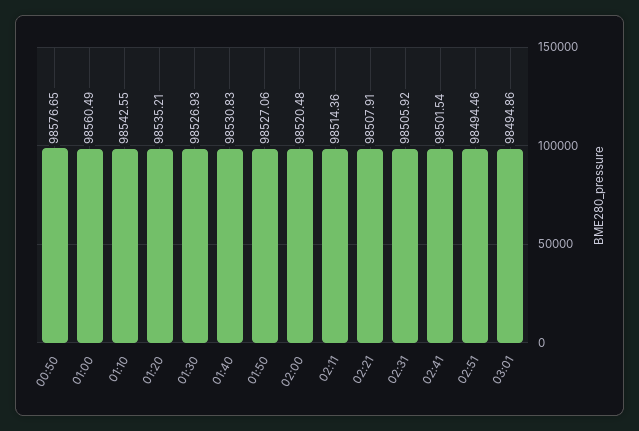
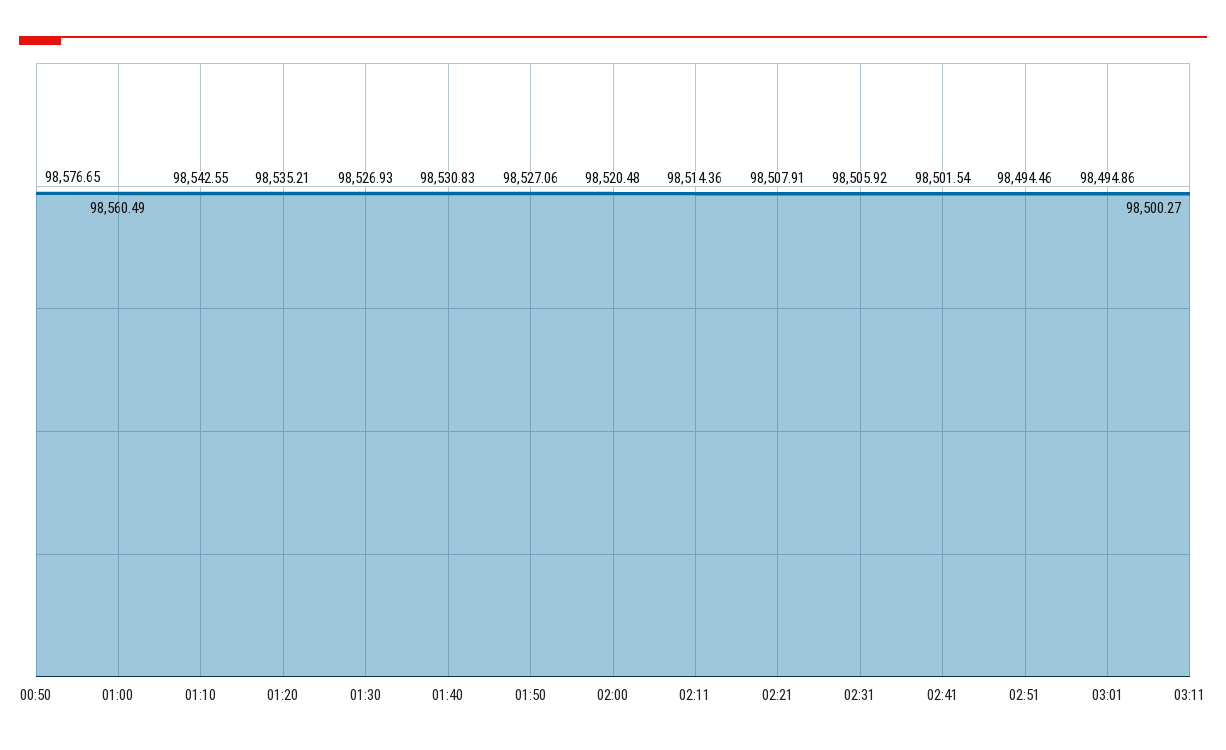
03:11: none -> 98500.27

